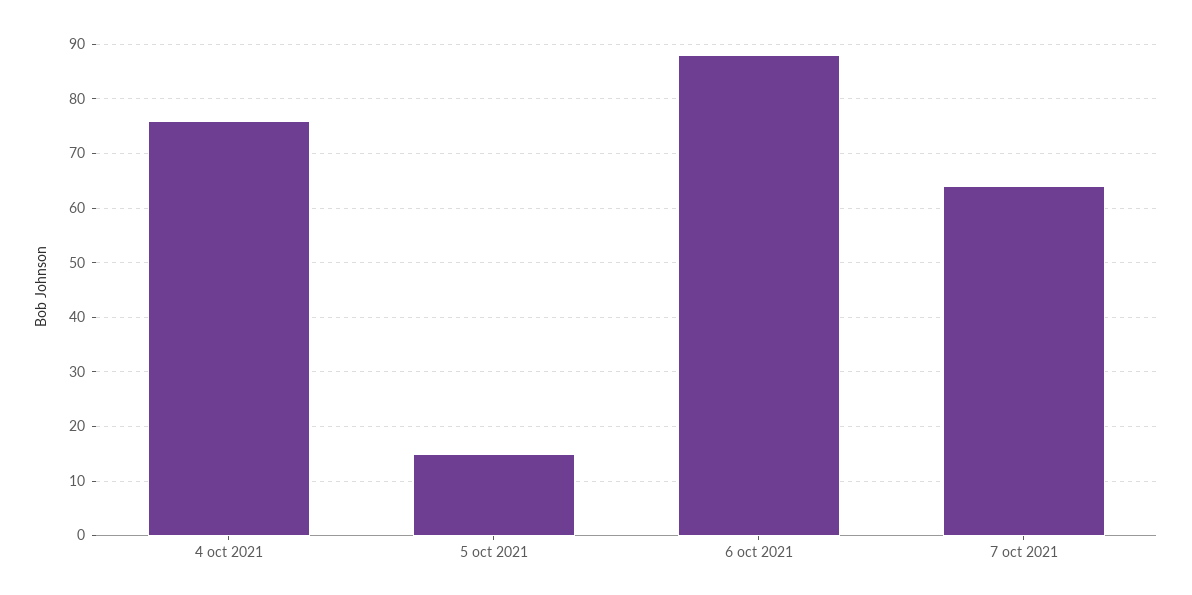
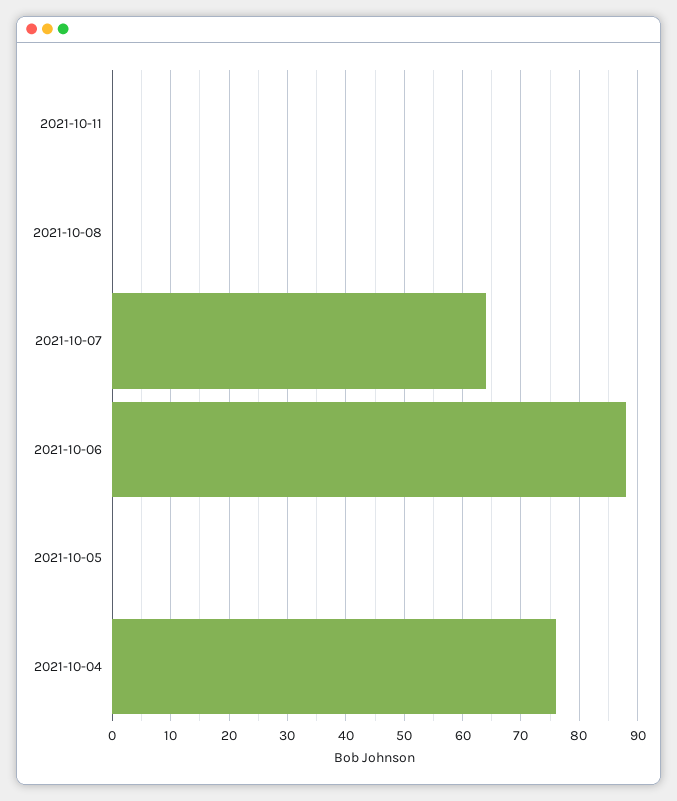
5 oct 2021: 15 -> 0
2021-10-11: none -> 0
2021-10-08: none -> 0

